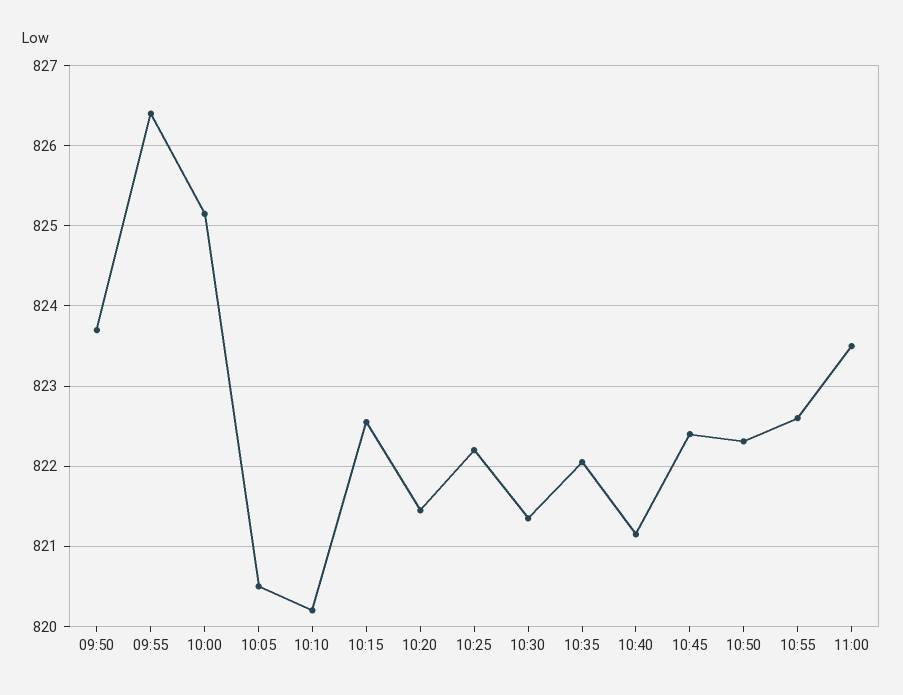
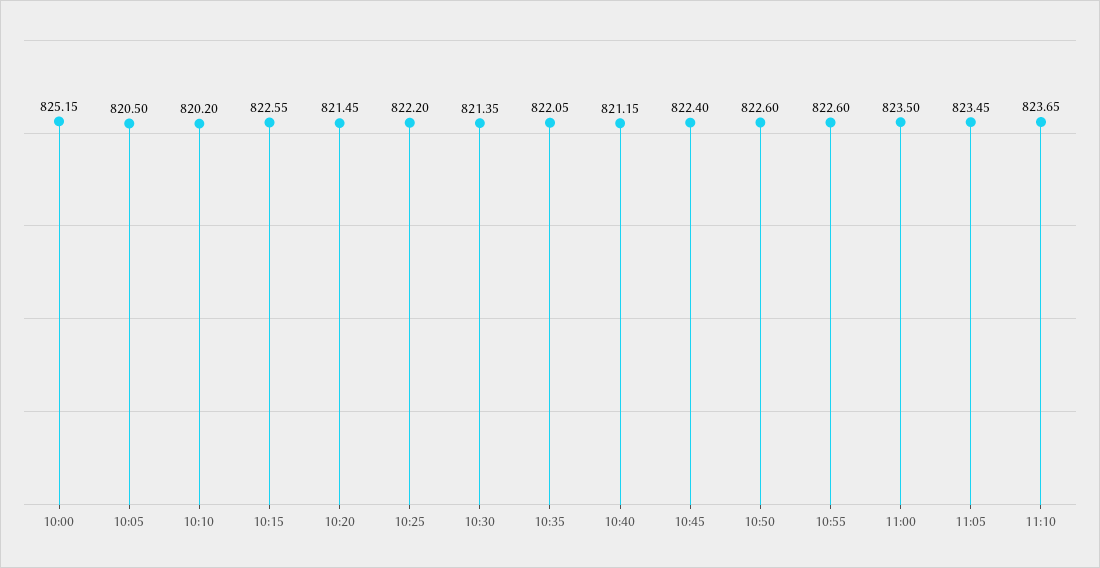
09:50: 823.7 -> none
09:55: 826.4 -> none
10:50: 822.3 -> 822.6
11:05: none -> 823.45
11:10: none -> 823.65

